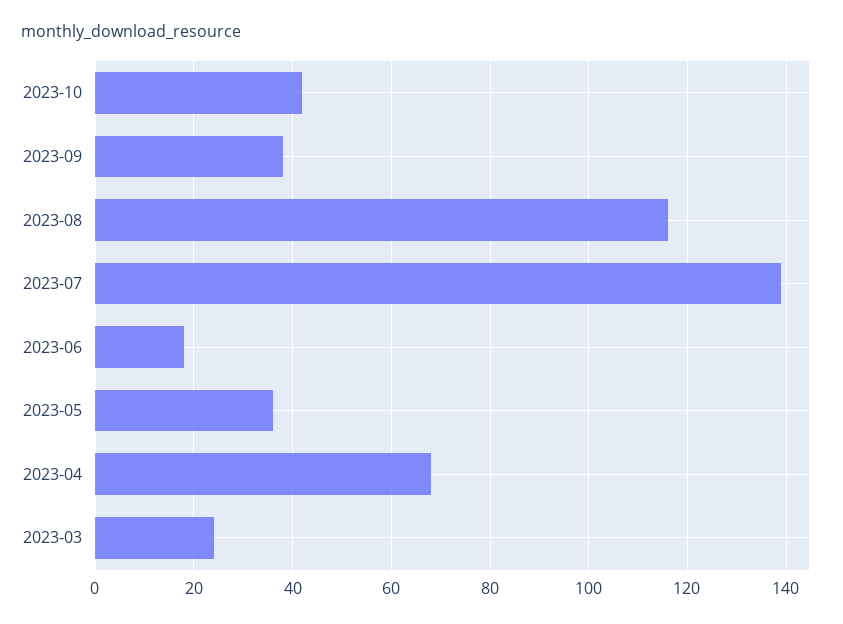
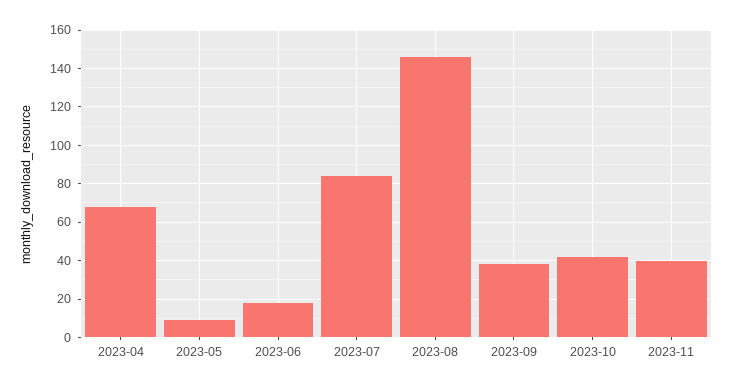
2023-08: 115 -> 145
2023-07: 140 -> 85
2023-05: 35 -> 10
2023-03: 25 -> none
2023-11: none -> 40

